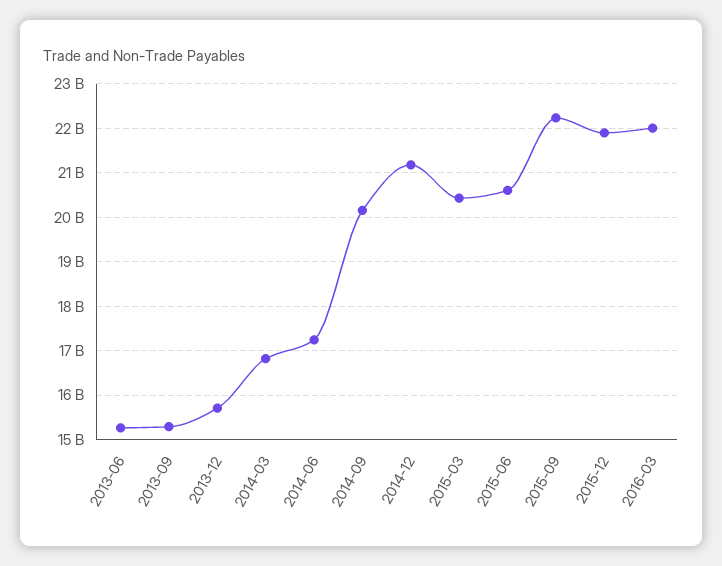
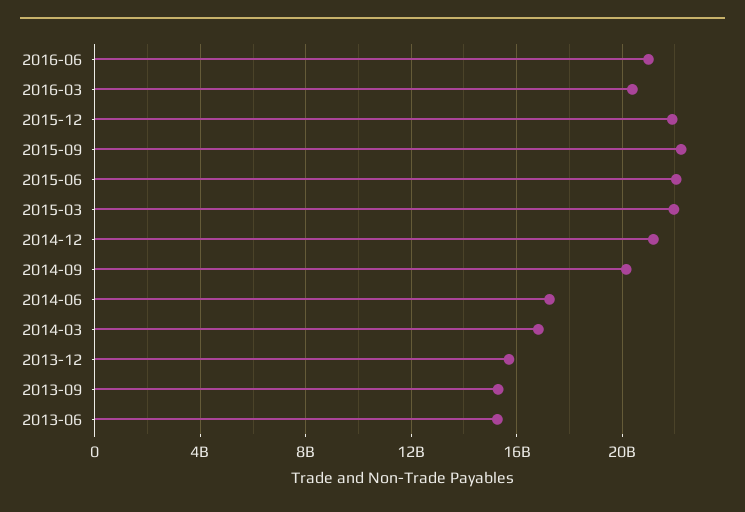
2015-03: 20400000000 -> 22000000000
2015-06: 20600000000 -> 22000000000
2016-03: 22000000000 -> 20500000000
2016-06: none -> 21000000000

